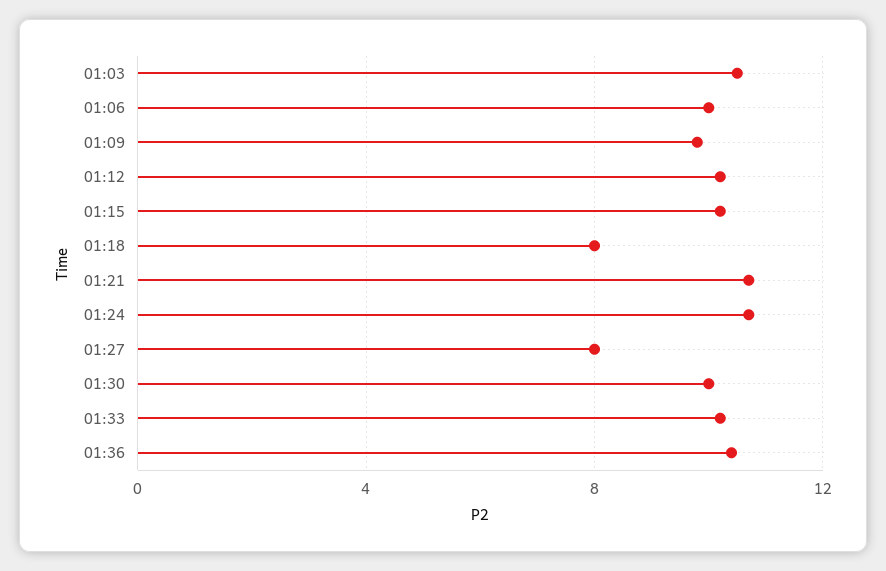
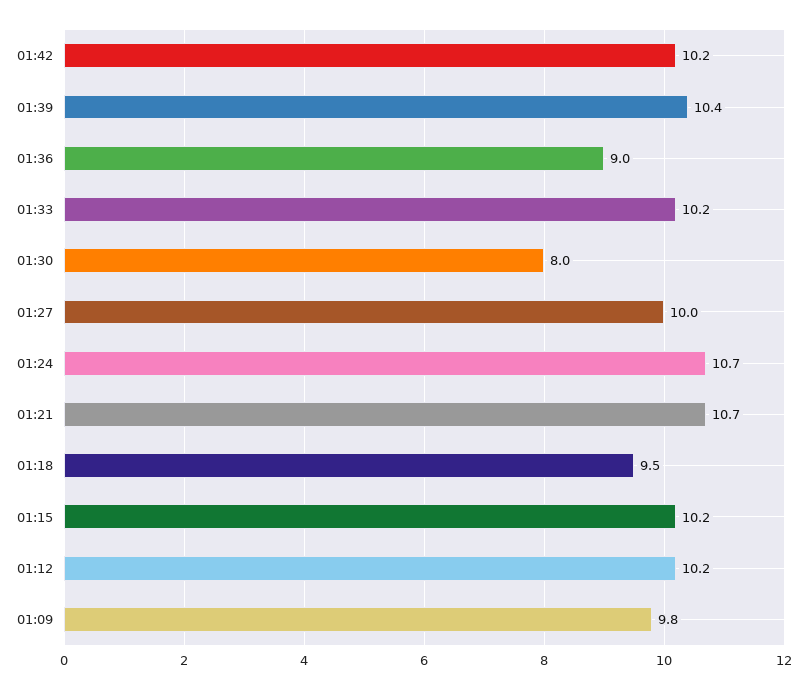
01:03: 10.5 -> none
01:06: 10 -> none
01:18: 8 -> 9.5
01:27: 8 -> 10
01:30: 10 -> 8
01:36: 10.5 -> 9
01:42: none -> 10.2
01:39: none -> 10.4

